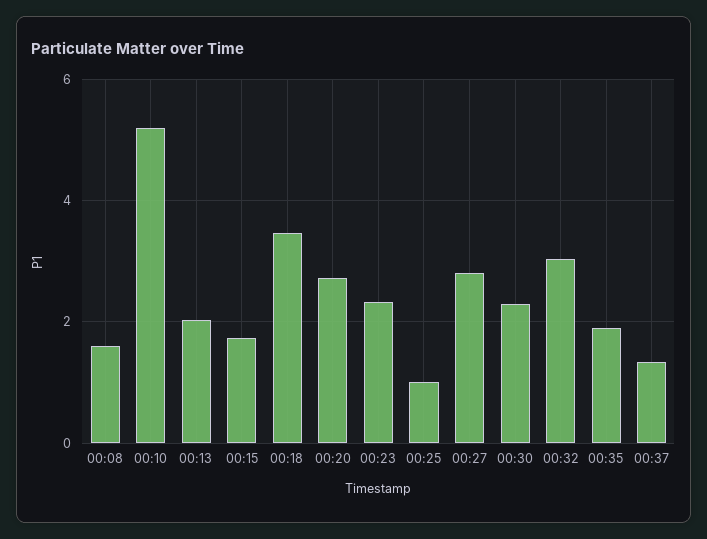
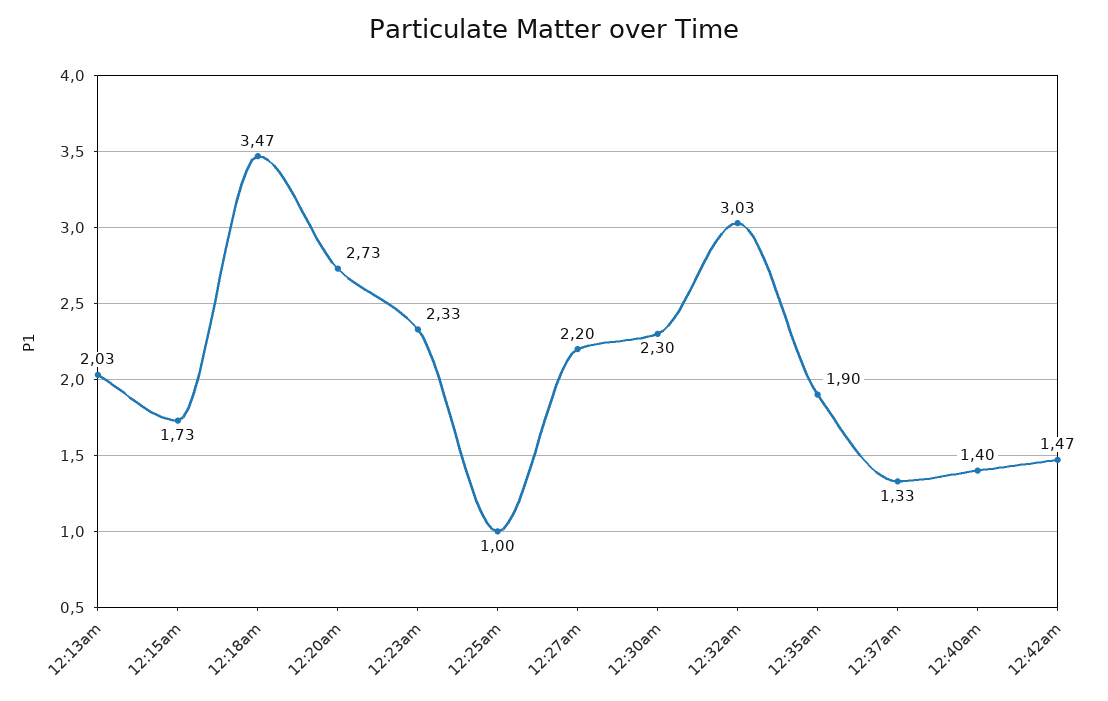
00:08: 1.6 -> none
00:10: 5.2 -> none
00:27: 2.8 -> 2.2
12:40am: none -> 1.4
12:42am: none -> 1.47

